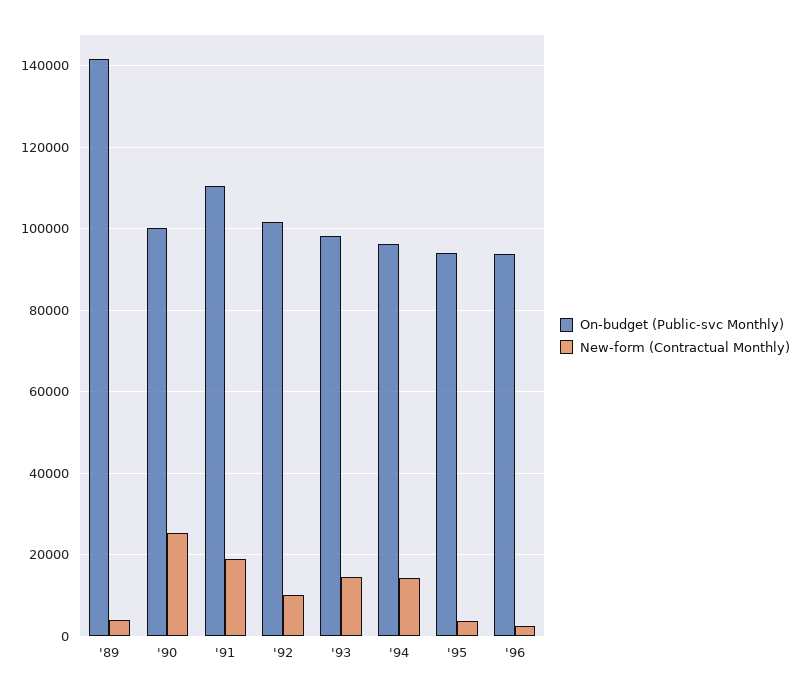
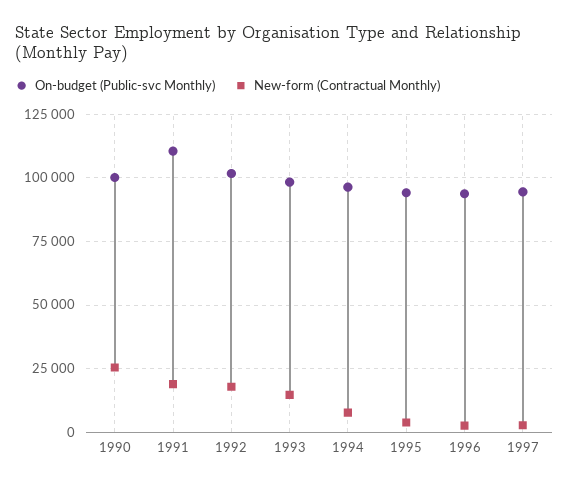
On-budget (Public-svc Monthly), '89: 142000 -> none
New-form (Contractual Monthly), '89: 4000 -> none
New-form (Contractual Monthly), '92: 10000 -> 17500
New-form (Contractual Monthly), '94: 14000 -> 7500
On-budget (Public-svc Monthly), 1997: none -> 95000
New-form (Contractual Monthly), 1997: none -> 2500

